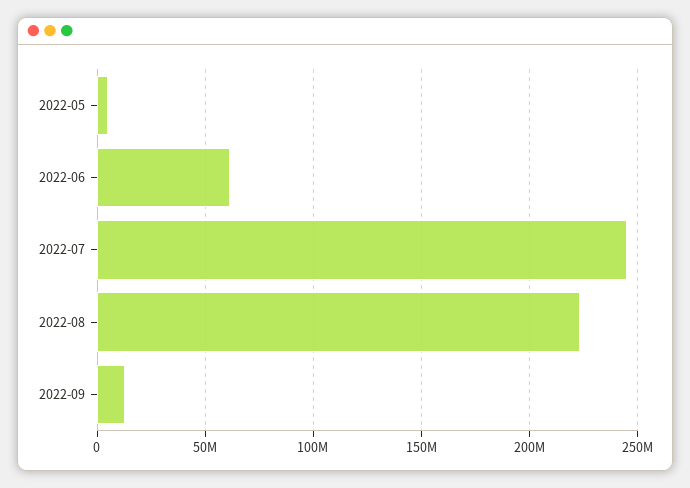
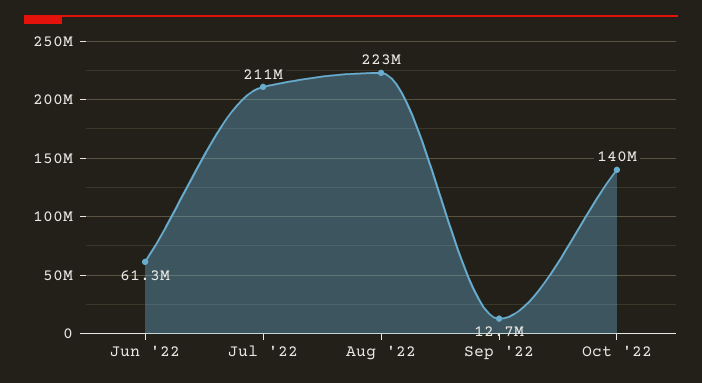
2022-05: 5000000 -> none
2022-07: 245000000 -> 211000000
Oct '22: none -> 140000000

